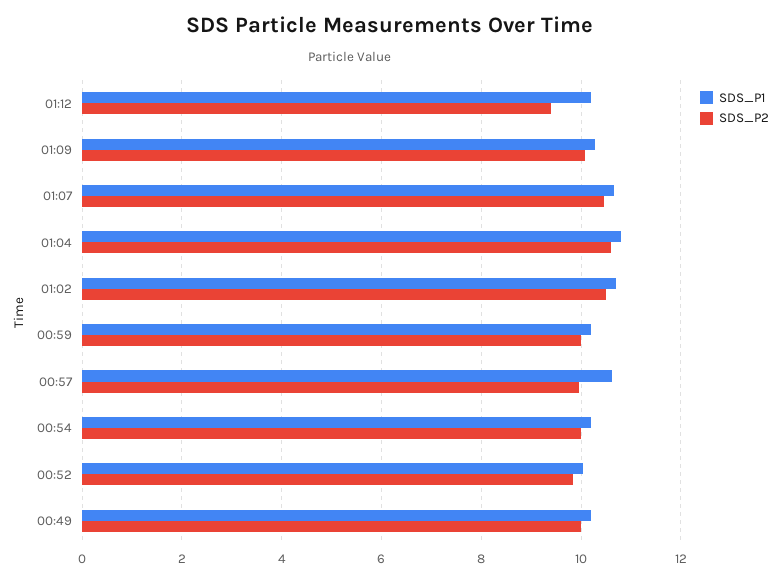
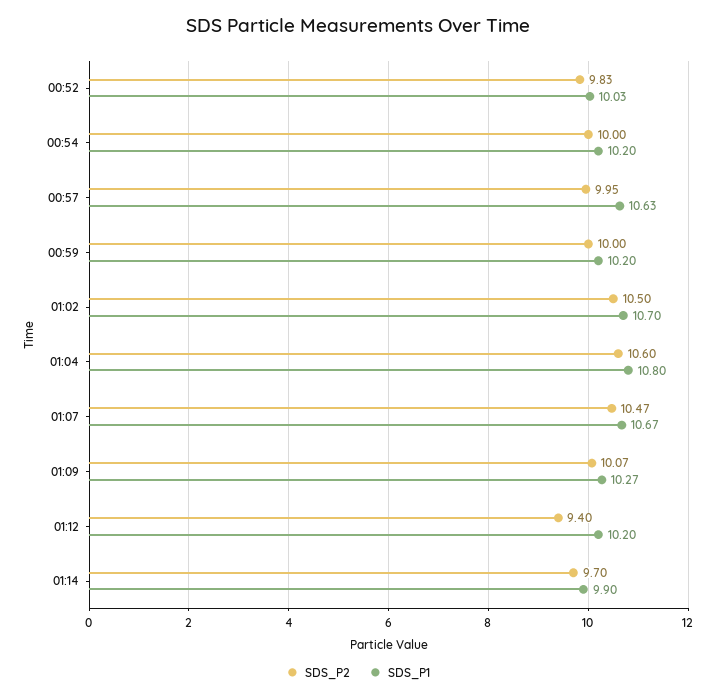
SDS_P1, 00:49: 10.2 -> none
SDS_P2, 00:49: 10 -> none
SDS_P2, 01:14: none -> 9.7
SDS_P1, 01:14: none -> 9.9

